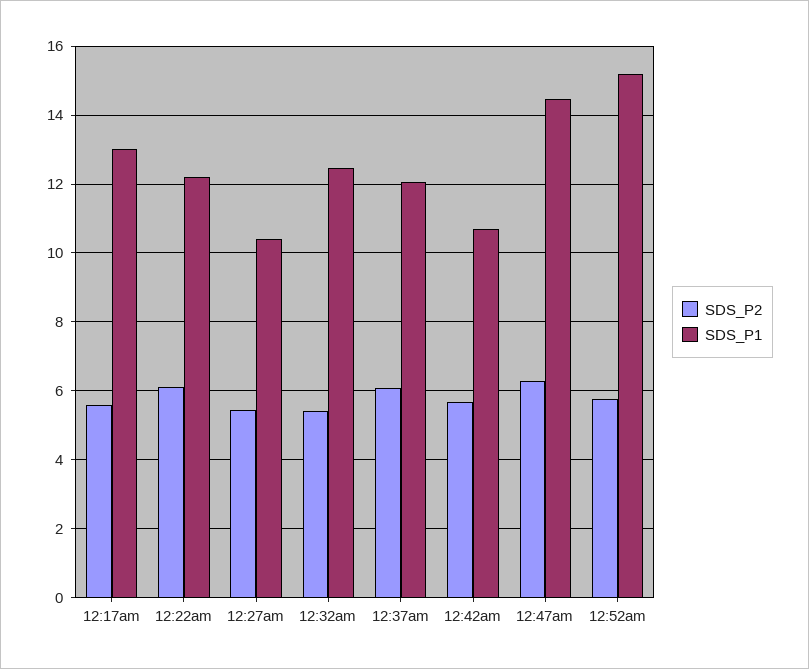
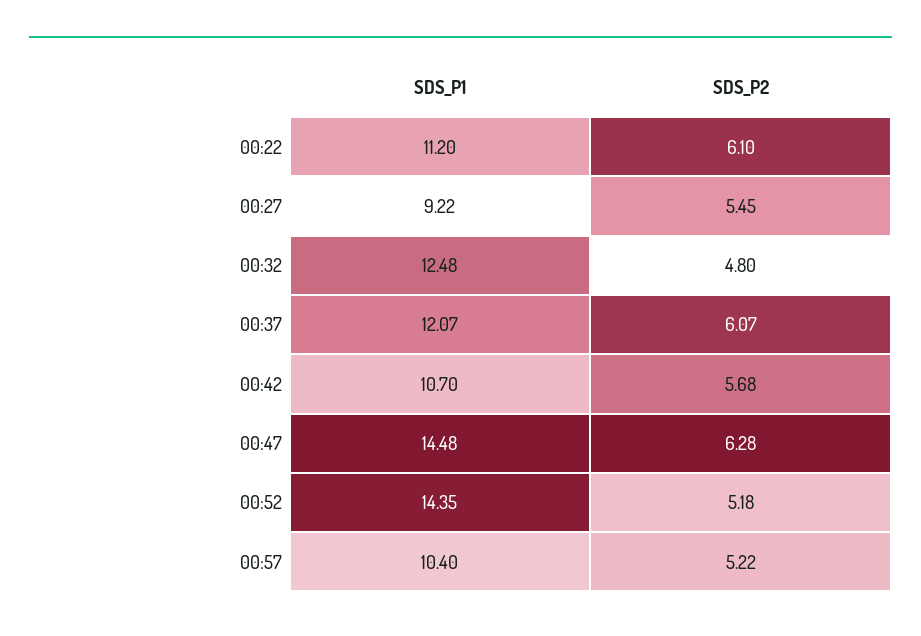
SDS_P2, 12:17am: 5.6 -> none
SDS_P1, 12:17am: 13 -> none
SDS_P1, 12:22am: 12.2 -> 11.2
SDS_P1, 12:27am: 10.4 -> 9.22
SDS_P2, 12:32am: 5.4 -> 4.8
SDS_P2, 12:52am: 5.8 -> 5.18
SDS_P1, 12:52am: 15.2 -> 14.35
SDS_P1, 00:57: none -> 10.4
SDS_P2, 00:57: none -> 5.22

